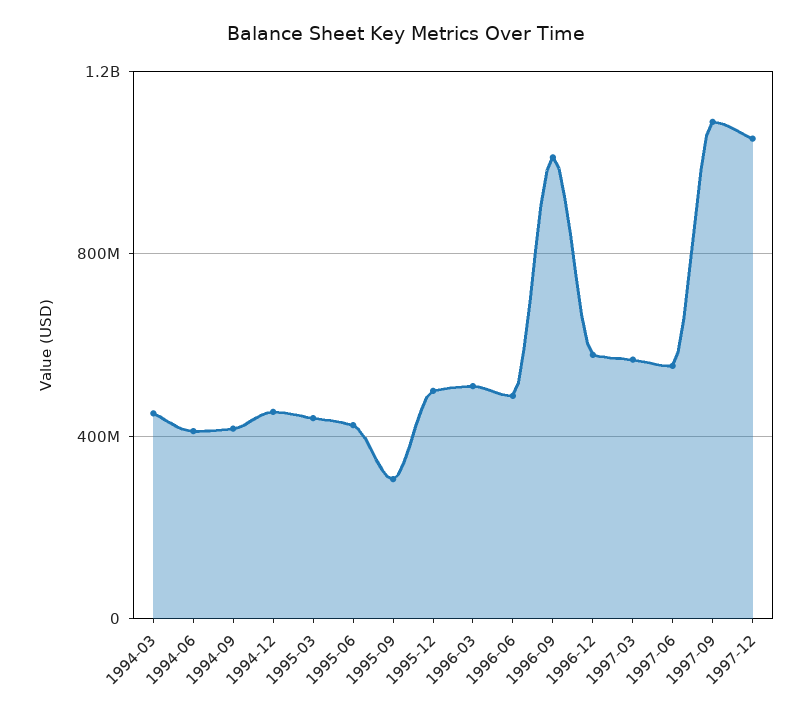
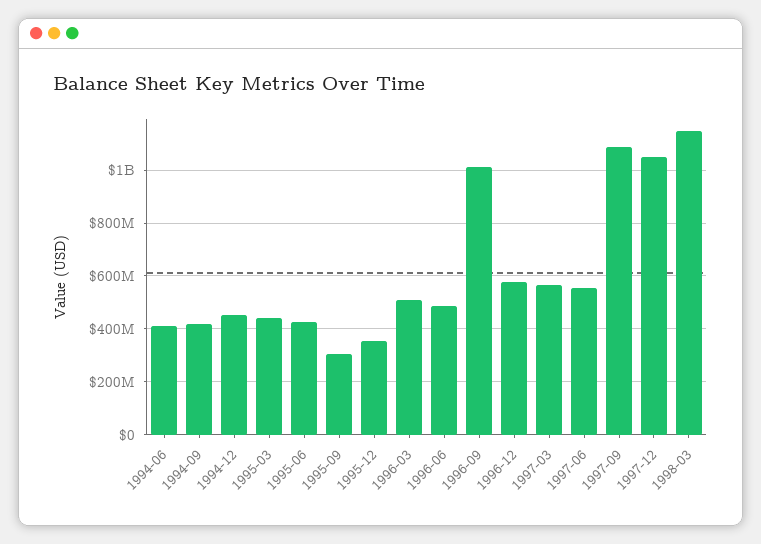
1994-03: 450000000 -> none
1995-12: 500000000 -> 350000000
1998-03: none -> 1150000000

